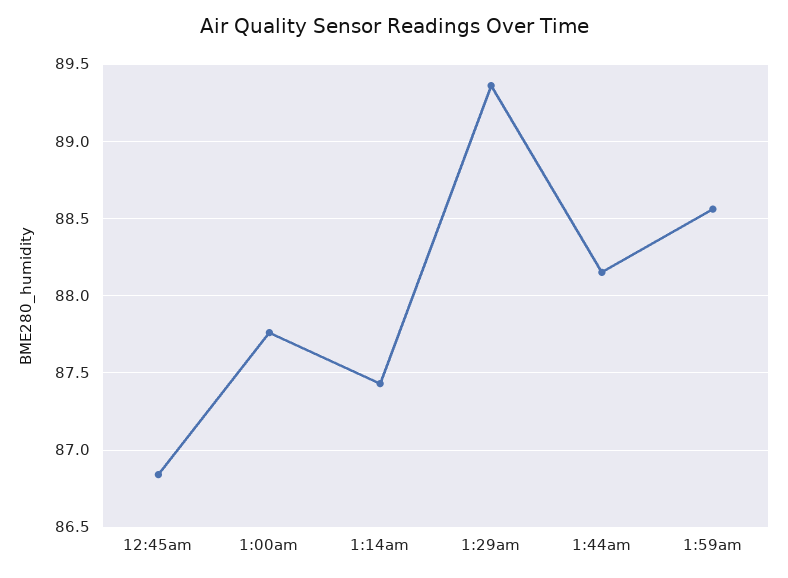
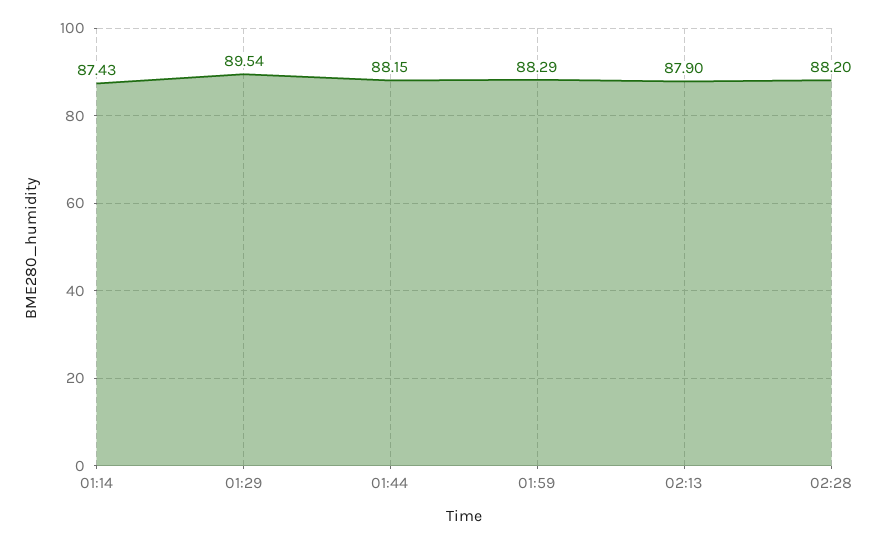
12:45am: 86.85 -> none
1:00am: 87.75 -> none
1:29am: 89.35 -> 89.54
1:59am: 88.55 -> 88.29
02:13: none -> 87.9
02:28: none -> 88.2

